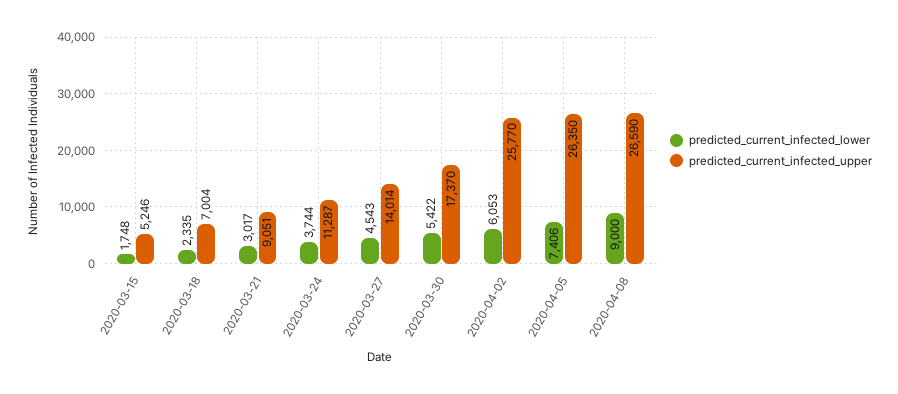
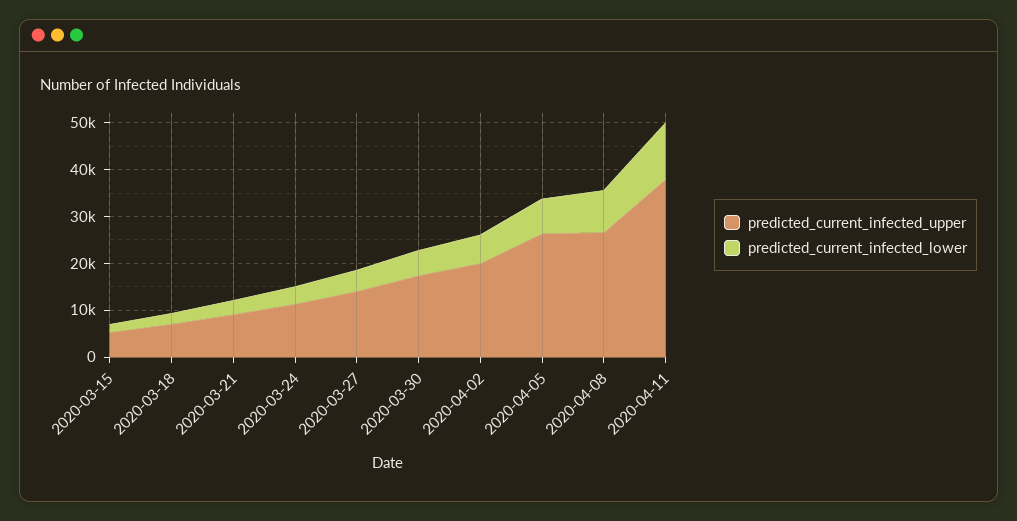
predicted_current_infected_upper, 2020-04-02: 25770 -> 20000
predicted_current_infected_upper, 2020-04-11: none -> 38000
predicted_current_infected_lower, 2020-04-11: none -> 12000

